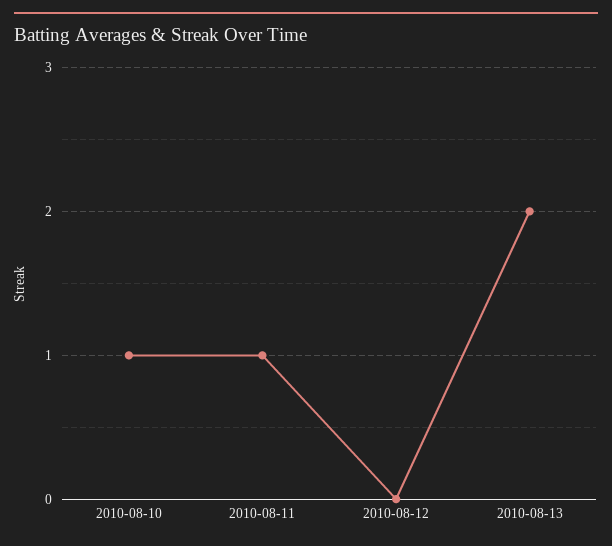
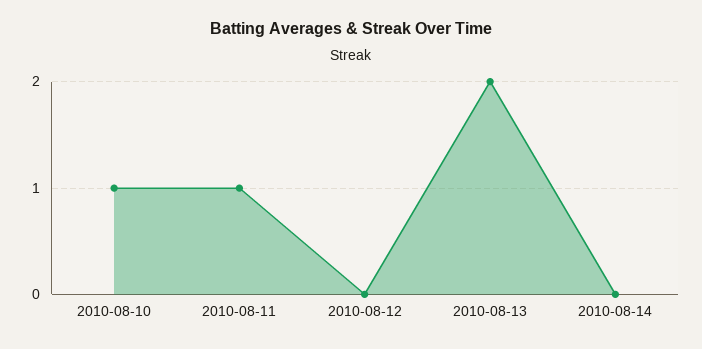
2010-08-14: none -> 0

